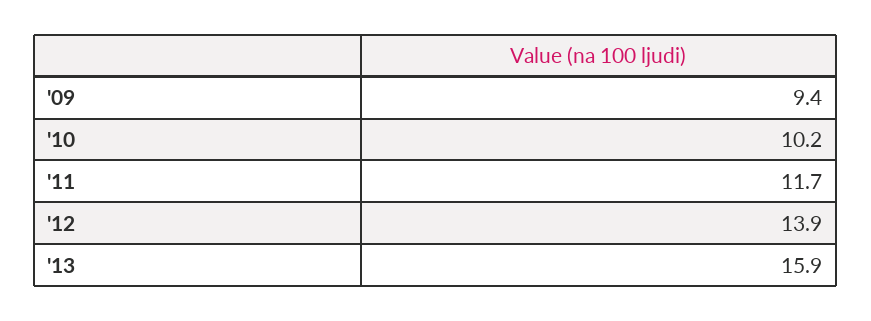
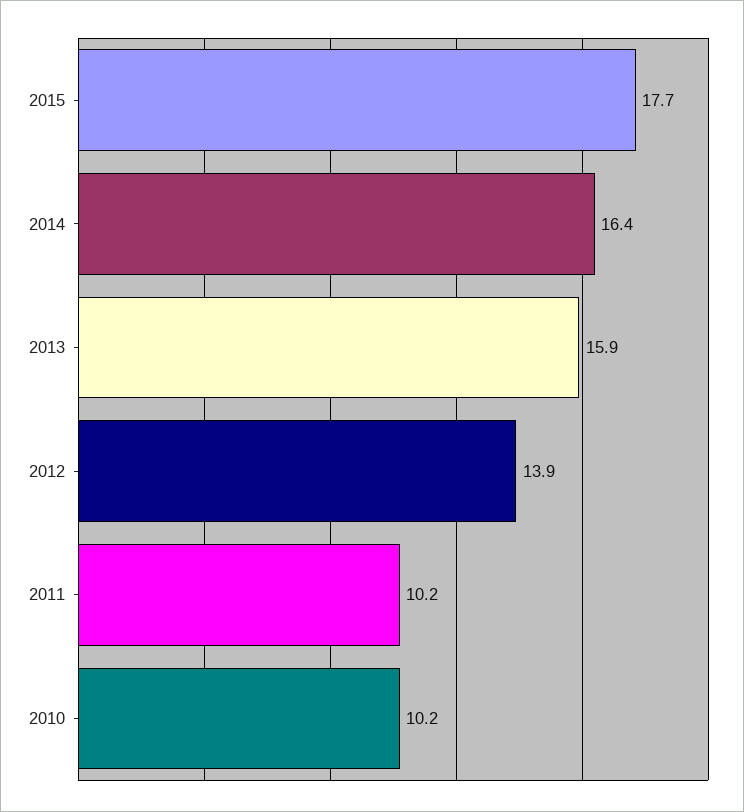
'09: 9.4 -> none
'11: 11.7 -> 10.2
2015: none -> 17.7
2014: none -> 16.4

